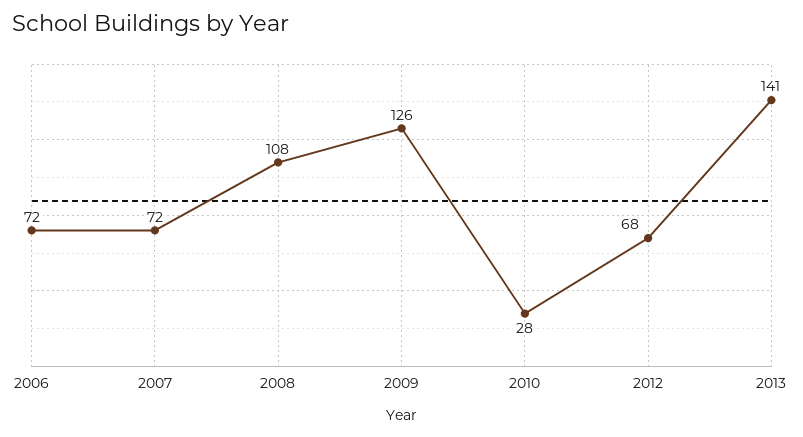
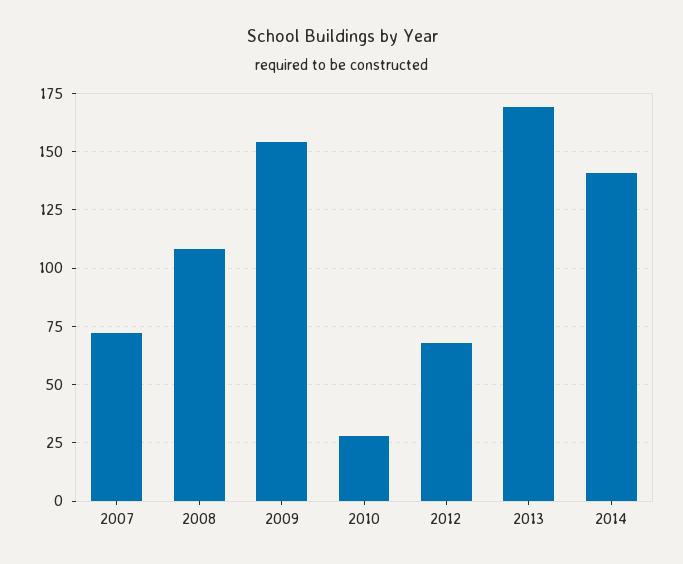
2006: 72 -> none
2009: 126 -> 155
2013: 141 -> 170
2014: none -> 140

